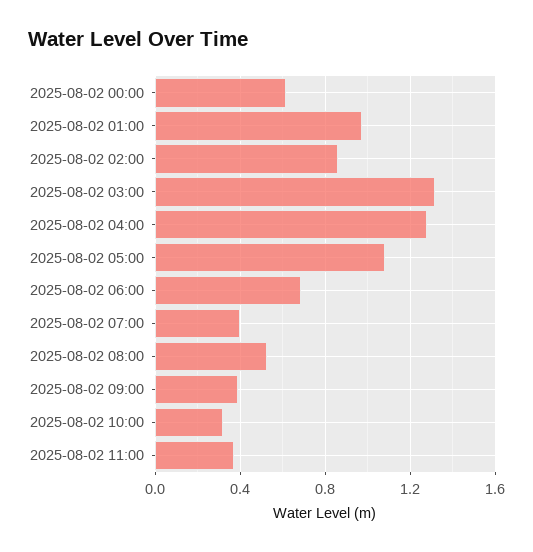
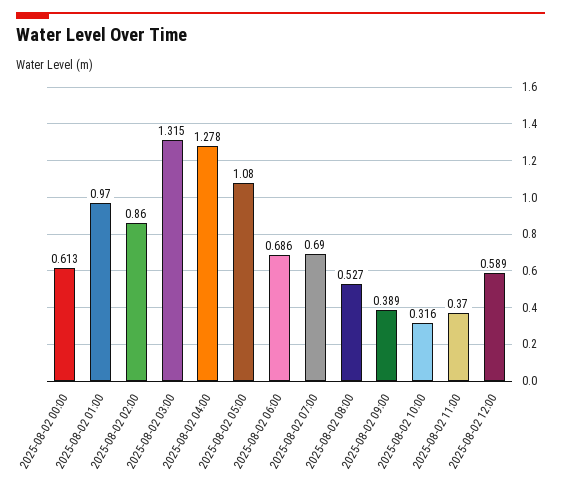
2025-08-02 07:00: 0.4 -> 0.69
2025-08-02 12:00: none -> 0.589

